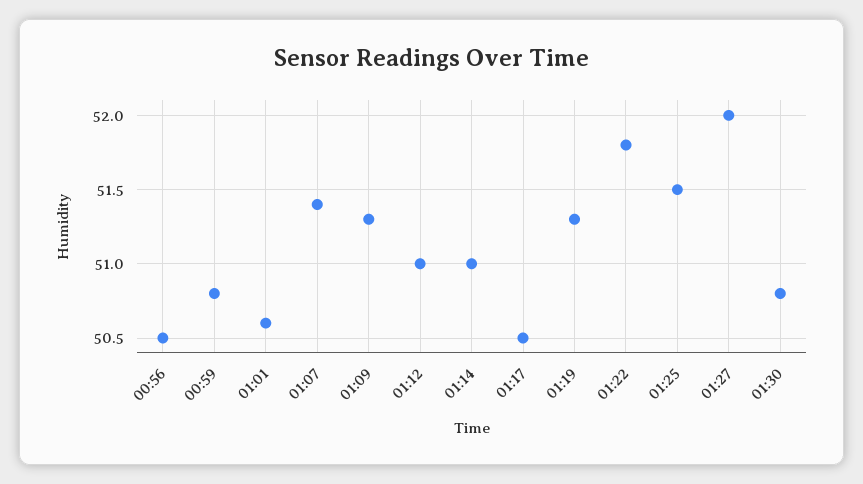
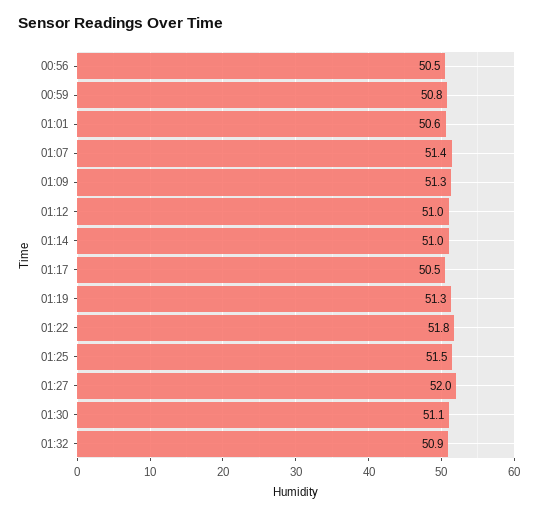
01:30: 50.8 -> 51.1
01:32: none -> 50.9

